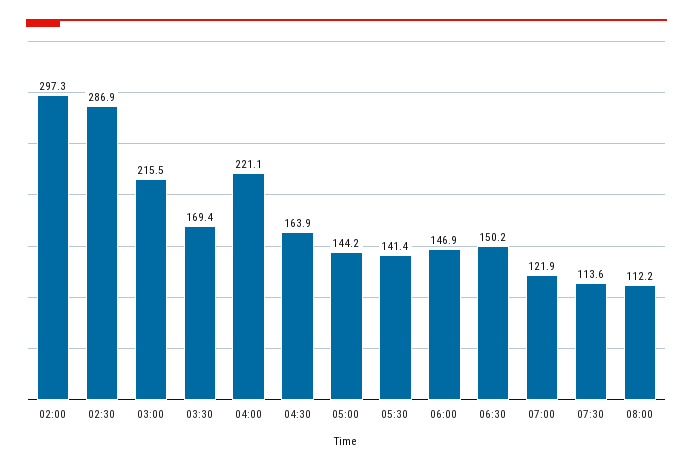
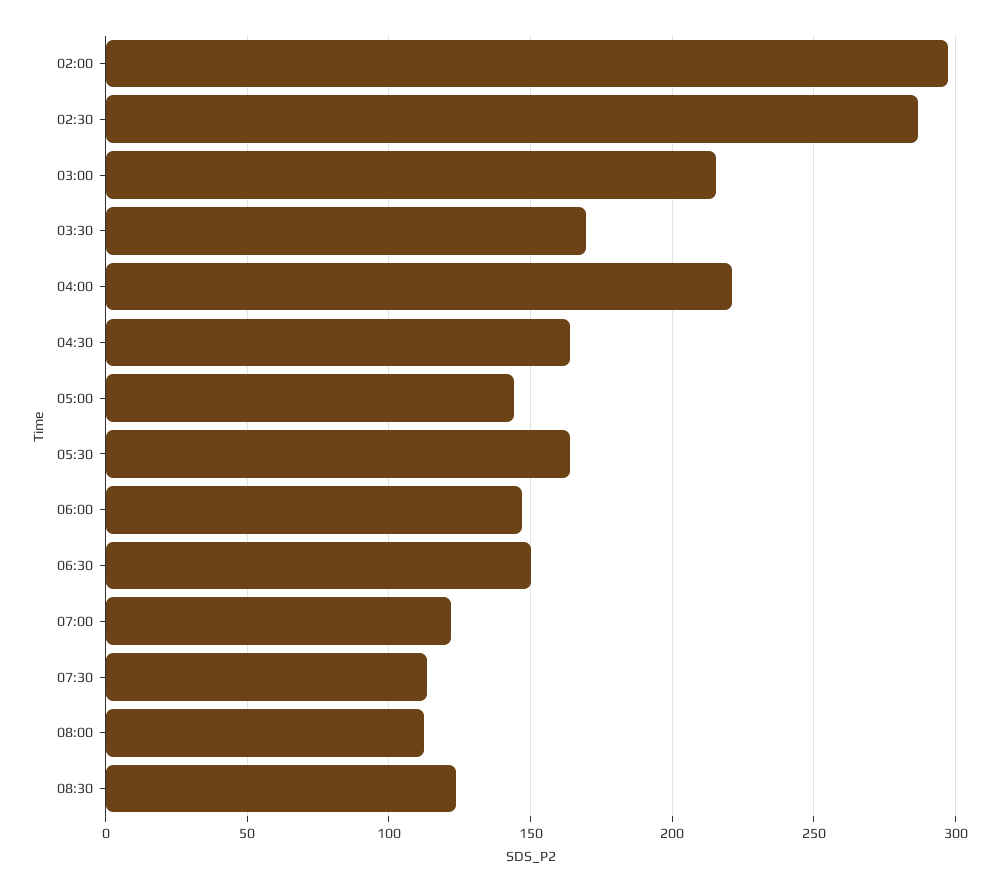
05:30: 141.4 -> 165
08:30: none -> 125

